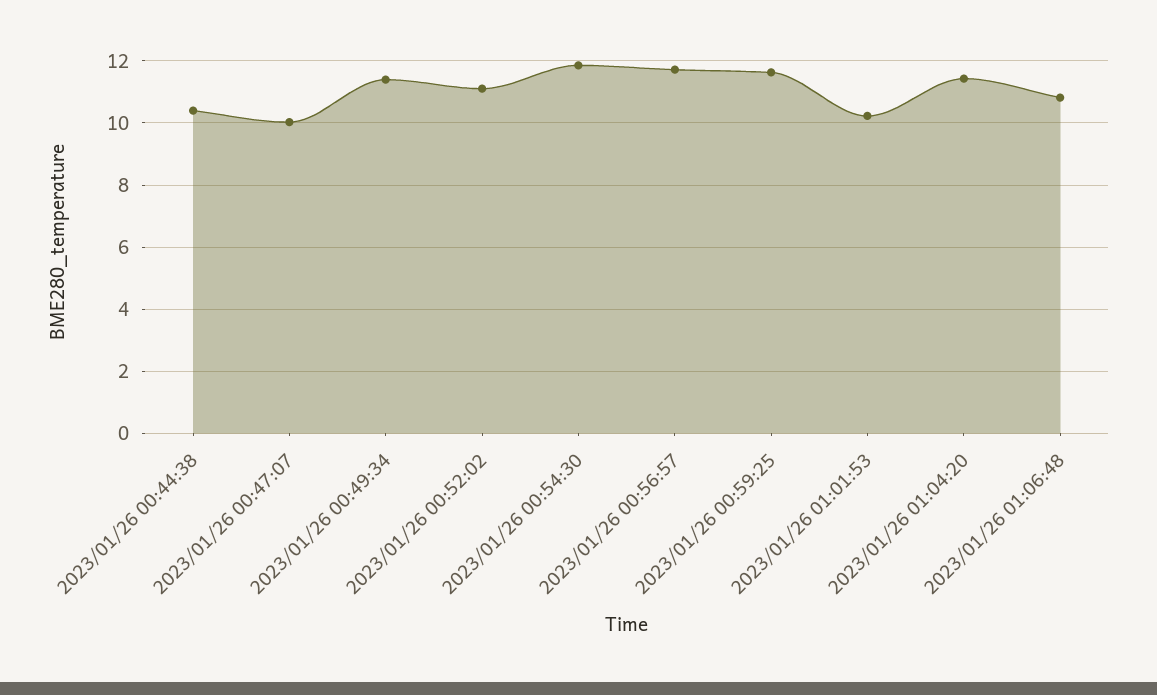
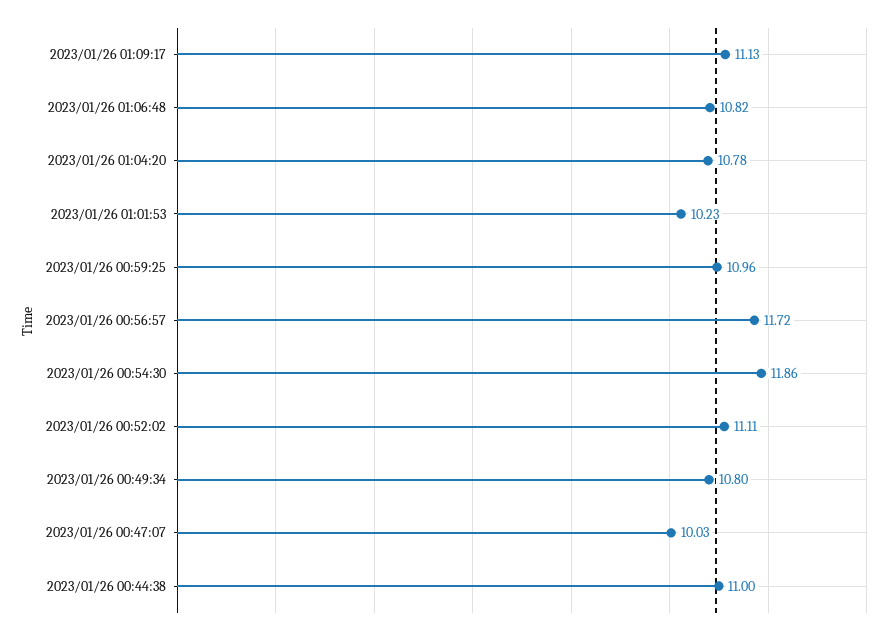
2023/01/26 00:44:38: 10.4 -> 11
2023/01/26 00:49:34: 11.4 -> 10.8
2023/01/26 00:59:25: 11.6 -> 10.96
2023/01/26 01:04:20: 11.4 -> 10.78
2023/01/26 01:09:17: none -> 11.13

